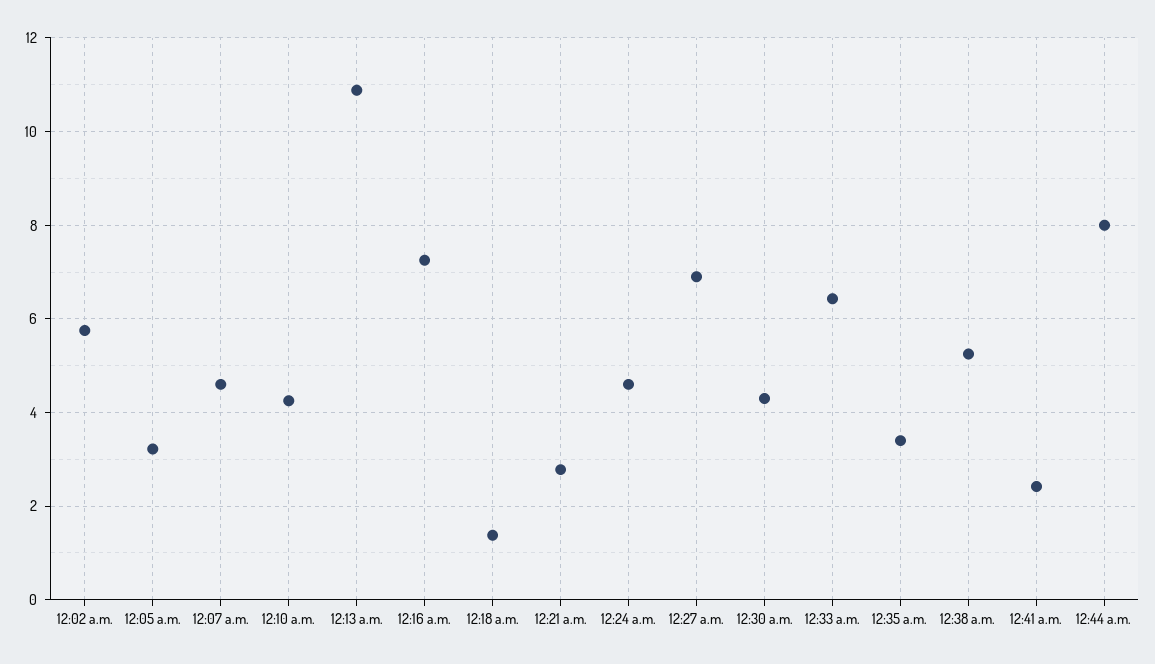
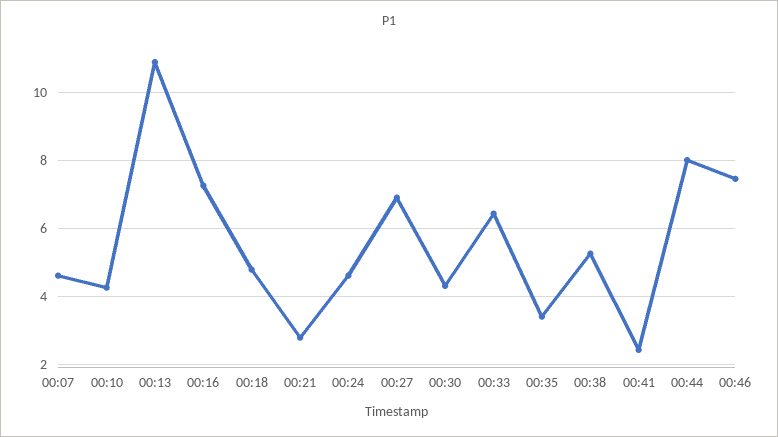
12:02 a.m.: 5.8 -> none
12:05 a.m.: 3.2 -> none
12:18 a.m.: 1.4 -> 4.8
00:46: none -> 7.4

